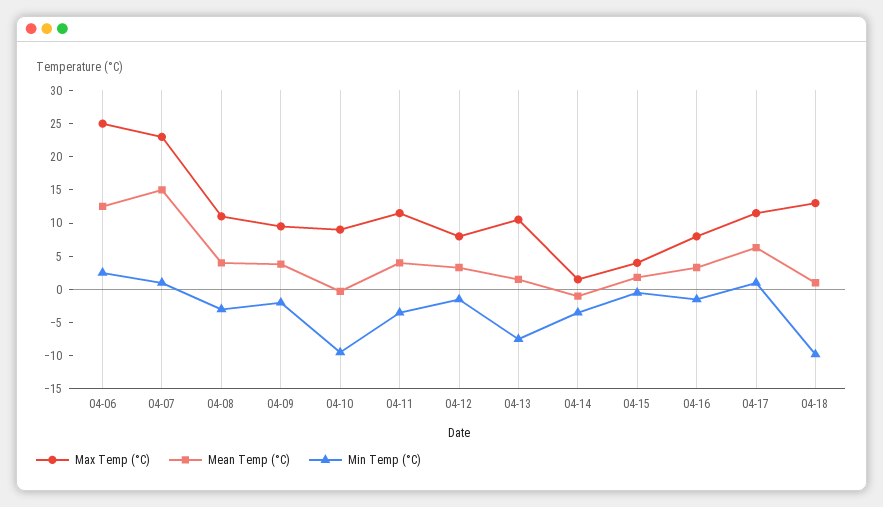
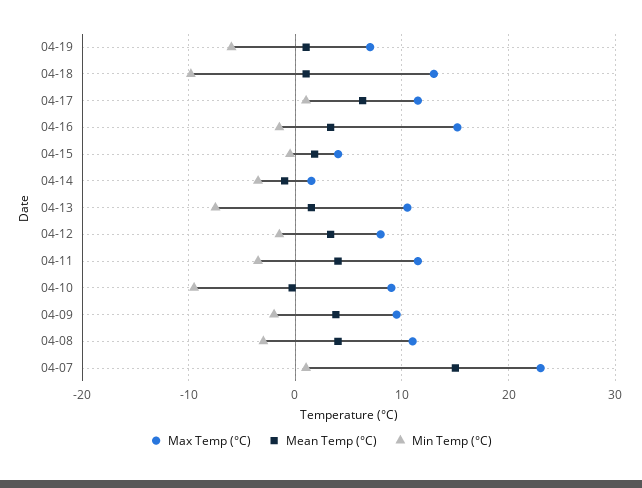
Max Temp (°C), 04-06: 25 -> none
Mean Temp (°C), 04-06: 12.5 -> none
Min Temp (°C), 04-06: 2.5 -> none
Max Temp (°C), 04-16: 7.5 -> 15
Max Temp (°C), 04-19: none -> 7
Mean Temp (°C), 04-19: none -> 1
Min Temp (°C), 04-19: none -> -6

